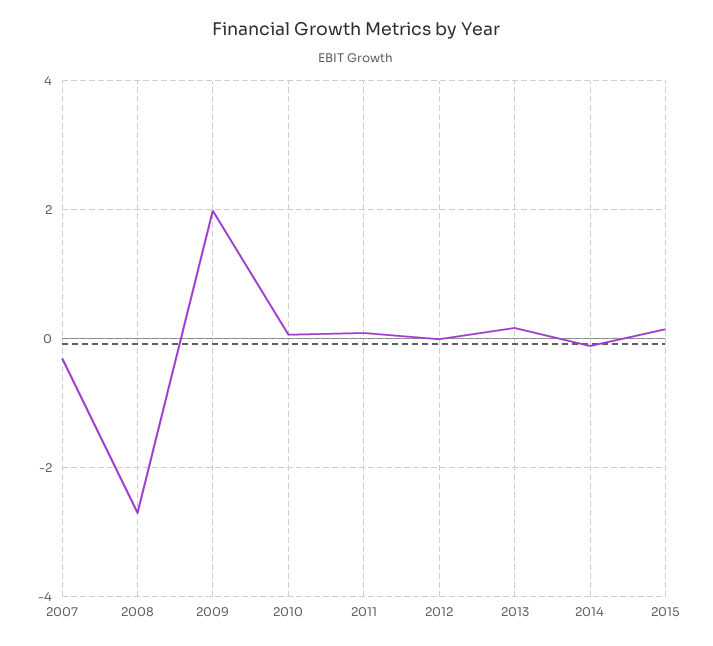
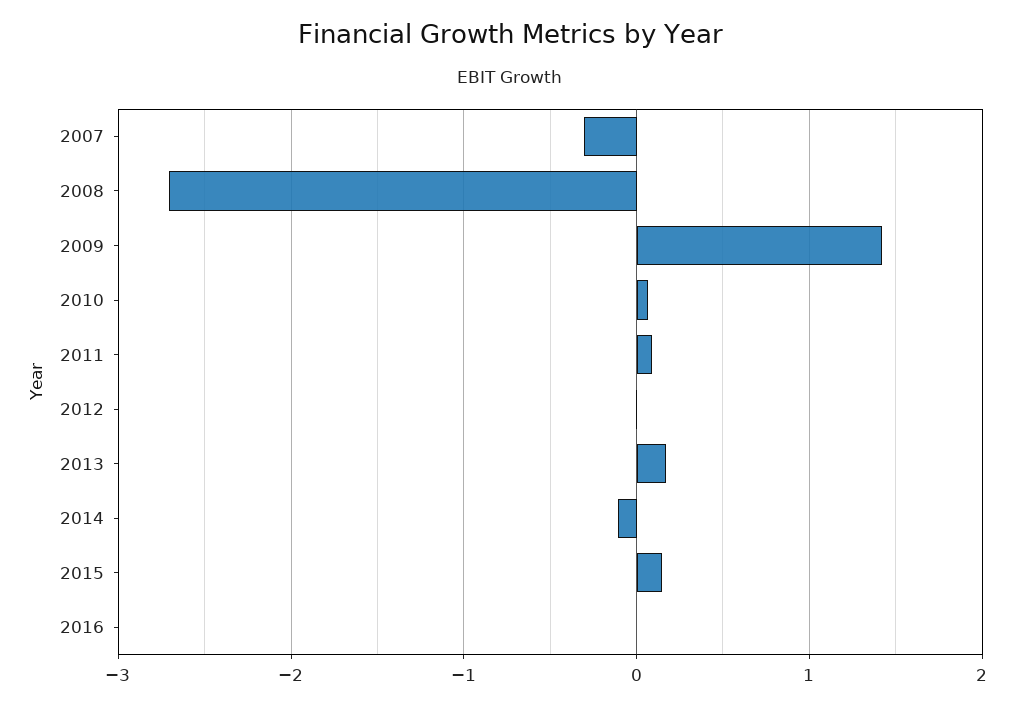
2009: 2 -> 1.4
2016: none -> 0

